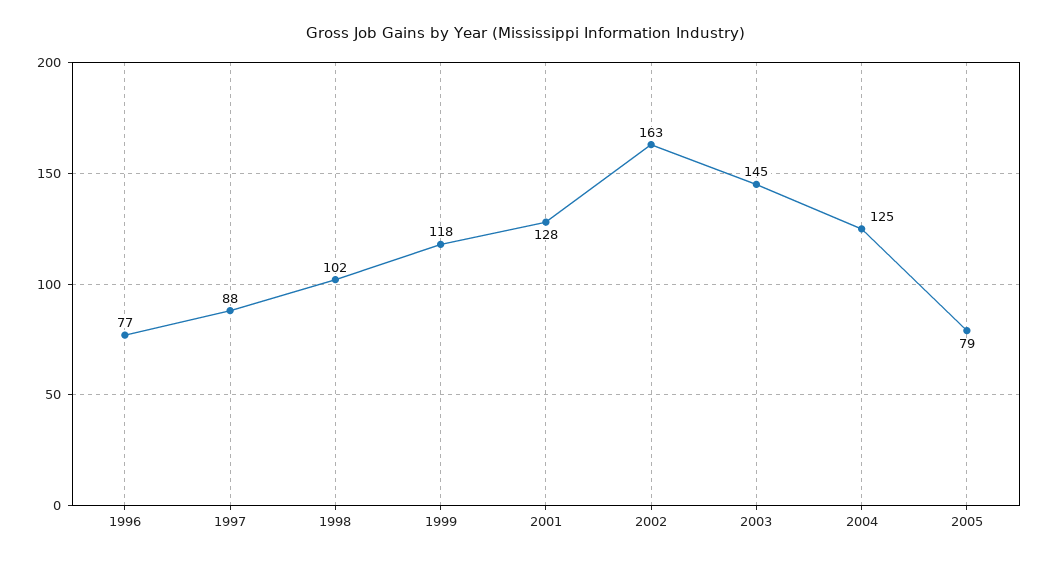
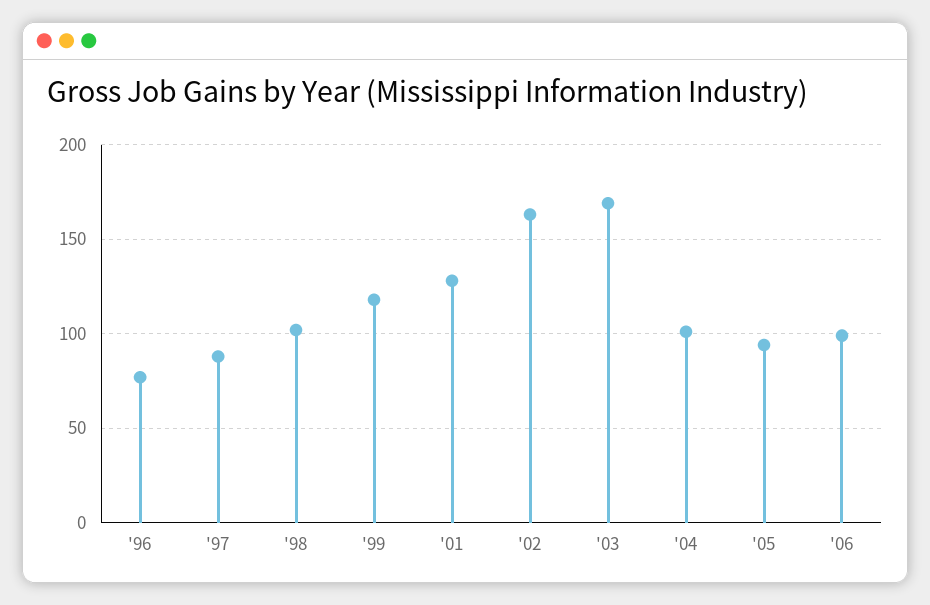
2003: 145 -> 170
2004: 125 -> 100
2005: 79 -> 95
'06: none -> 100

